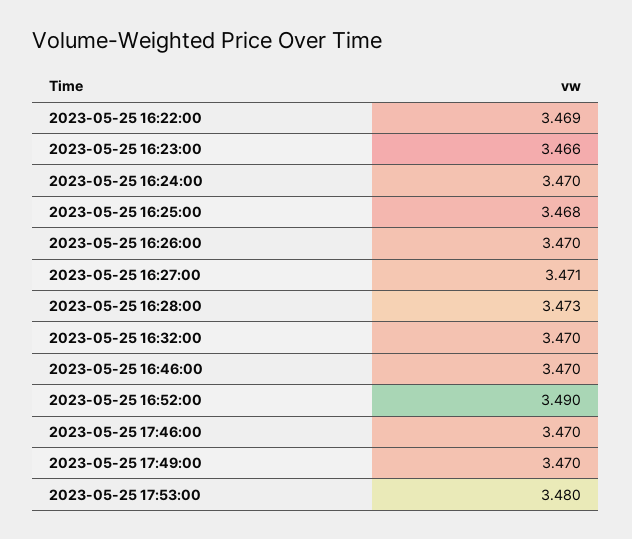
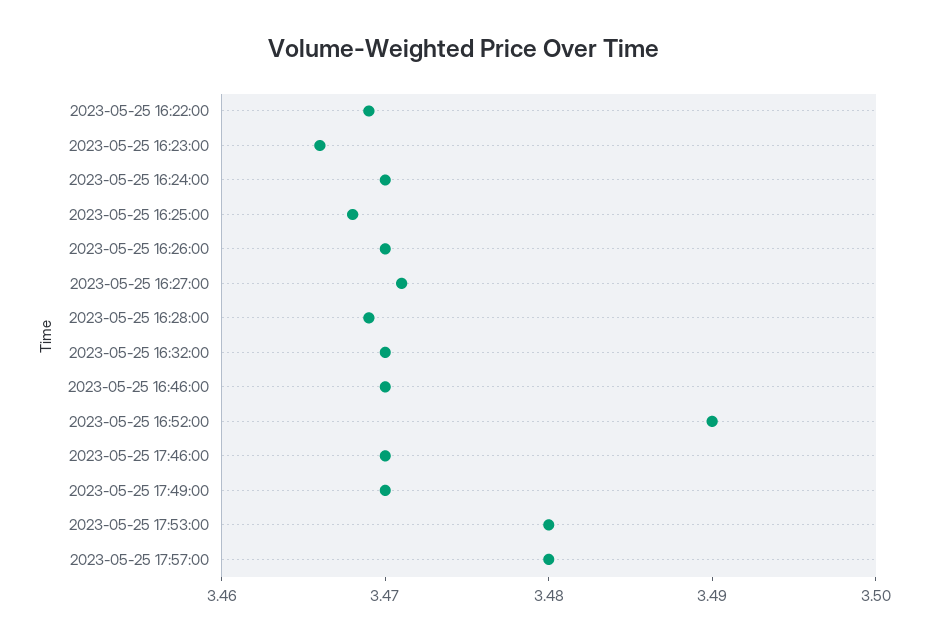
2023-05-25 16:28:00: 3.473 -> 3.469
2023-05-25 17:57:00: none -> 3.48

